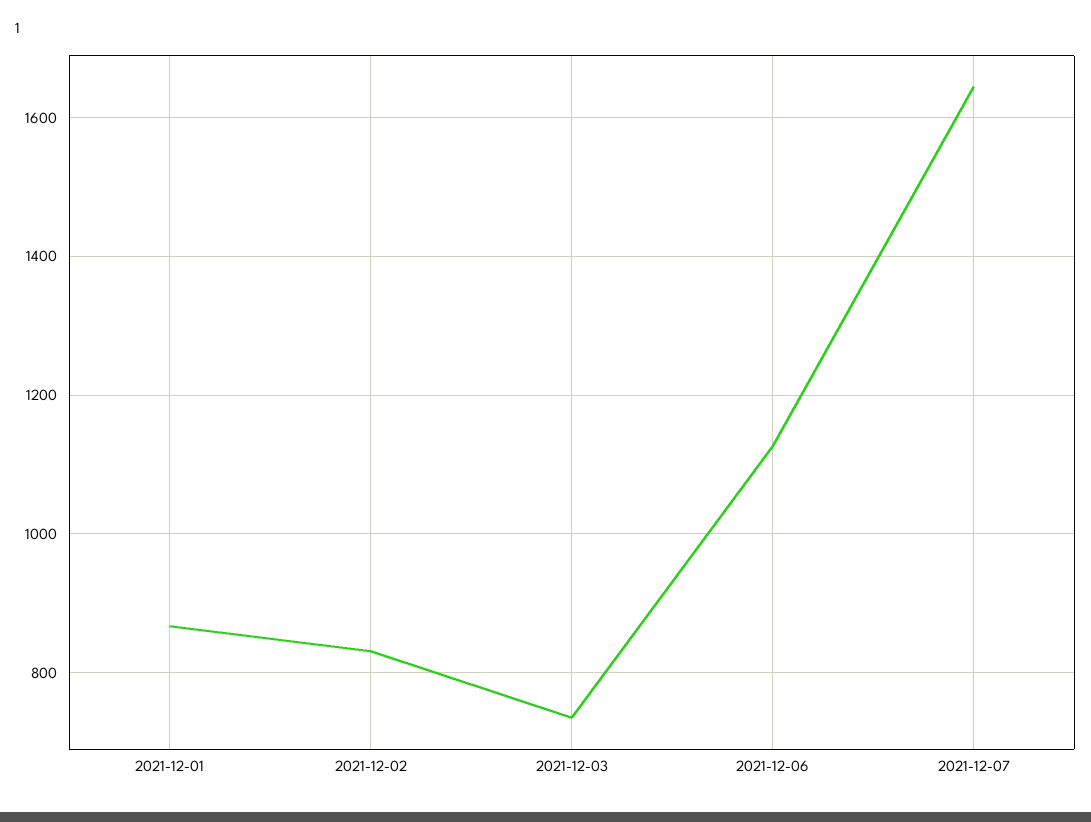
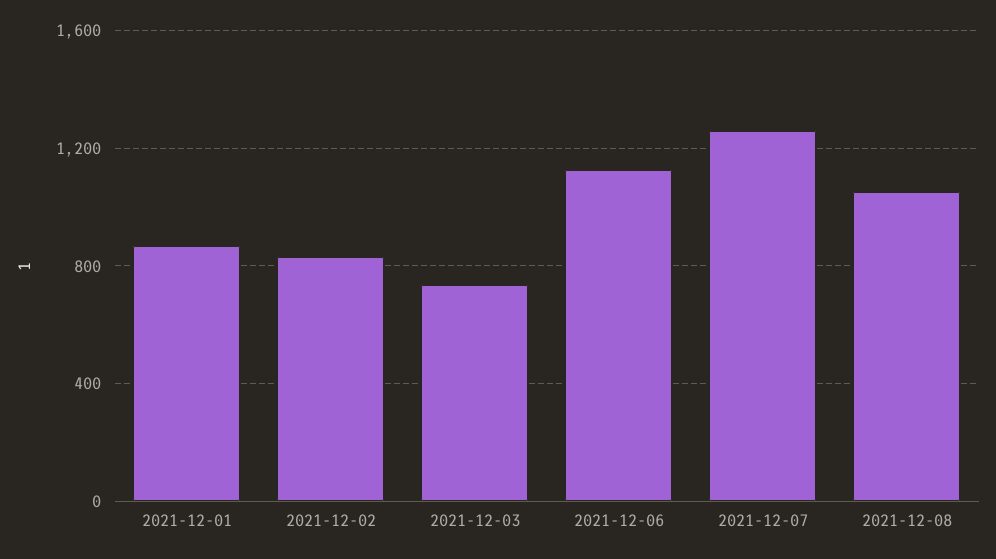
2021-12-07: 1640 -> 1250
2021-12-08: none -> 1050

